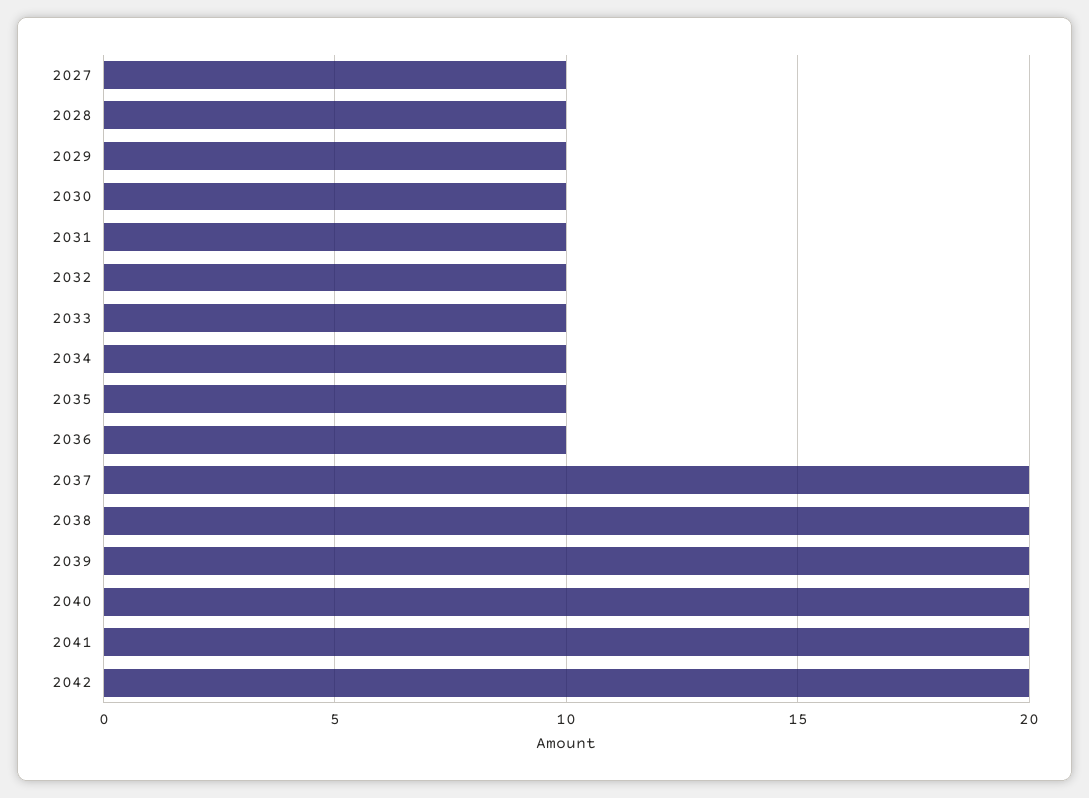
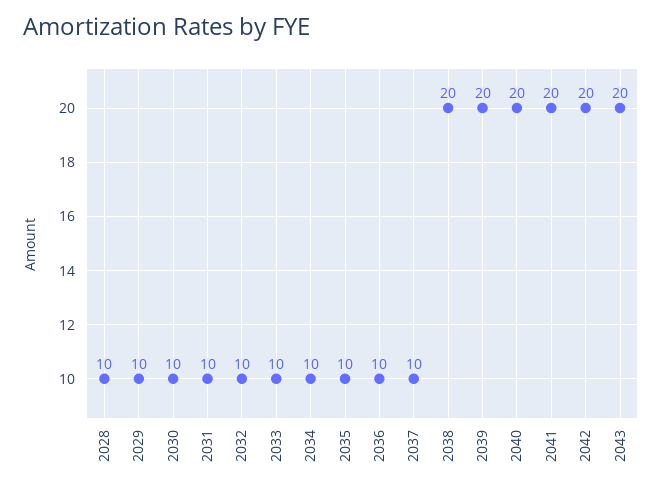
2027: 10 -> none
2037: 20 -> 10
2043: none -> 20

